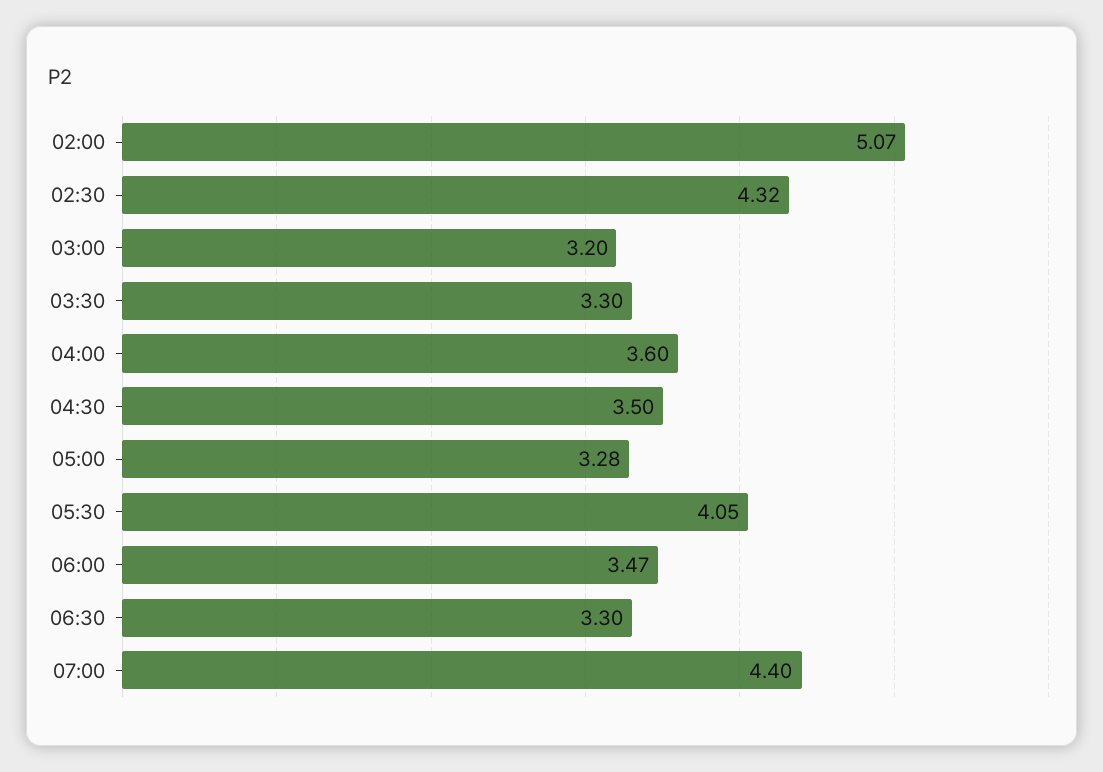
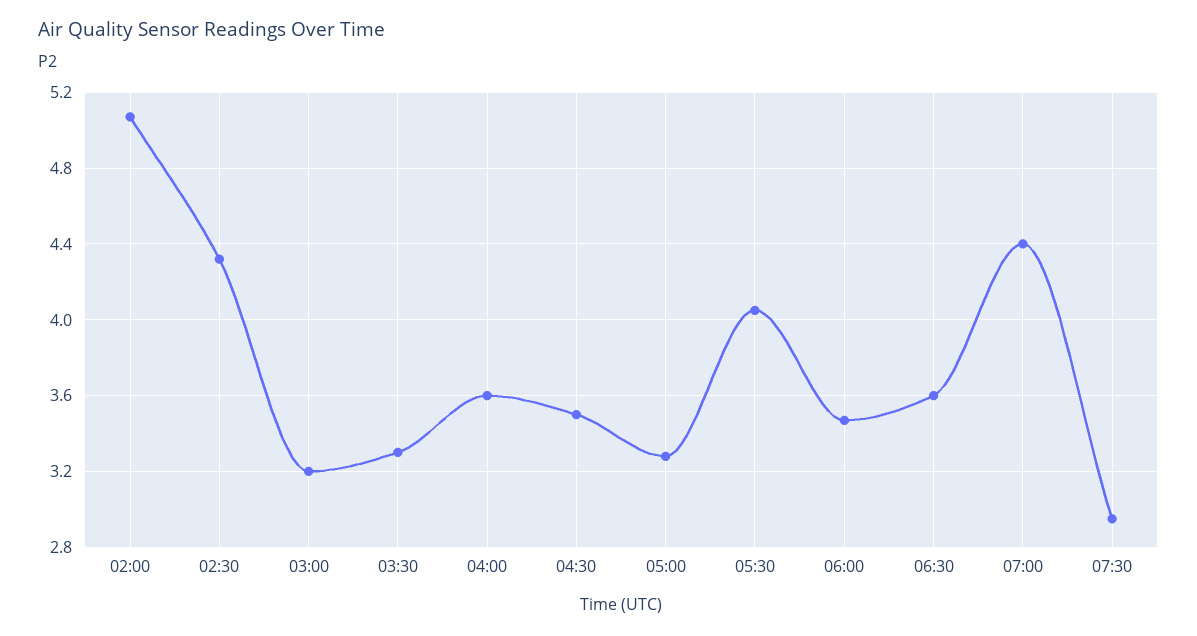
06:30: 3.3 -> 3.6
07:30: none -> 2.95

